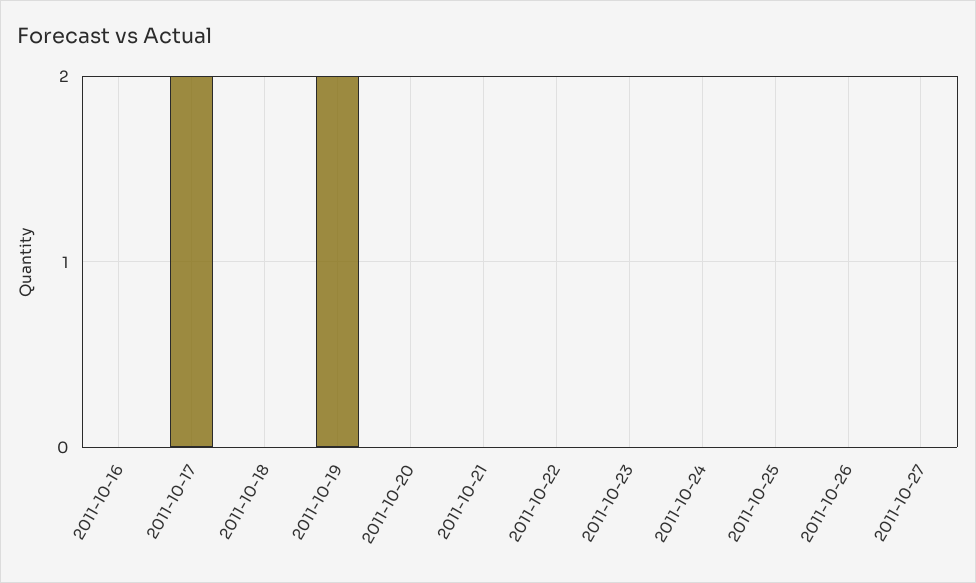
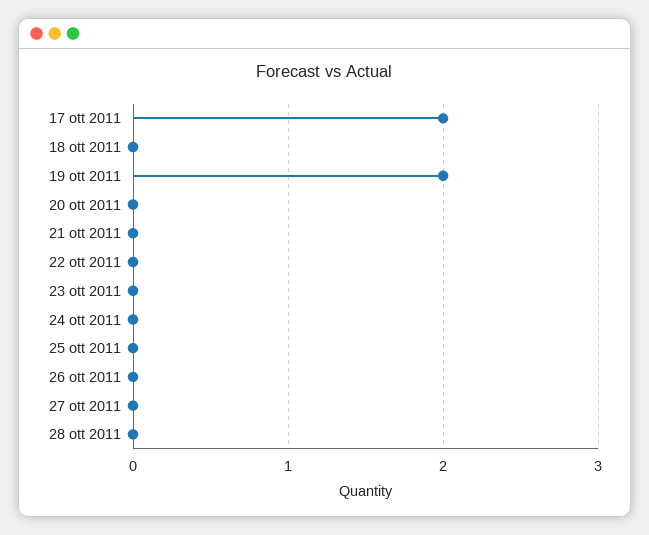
2011-10-16: 0 -> none
28 ott 2011: none -> 0

